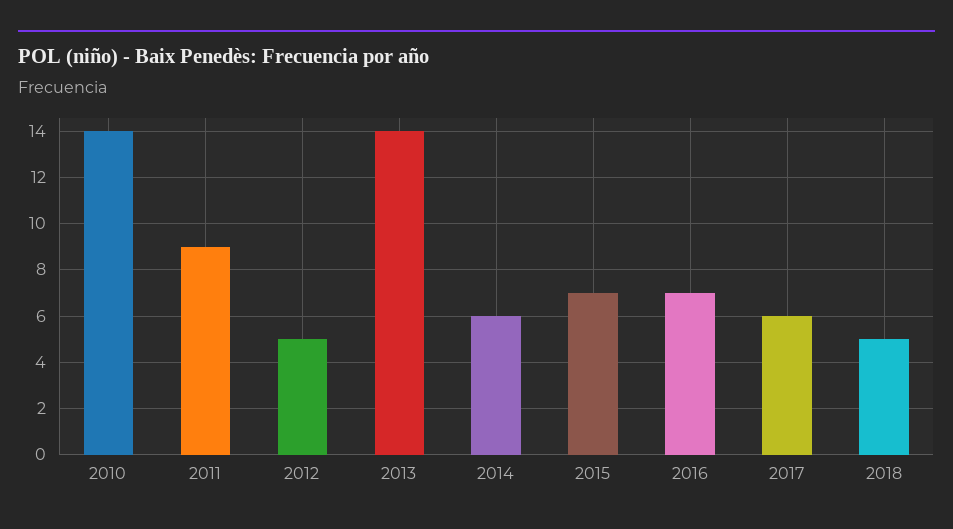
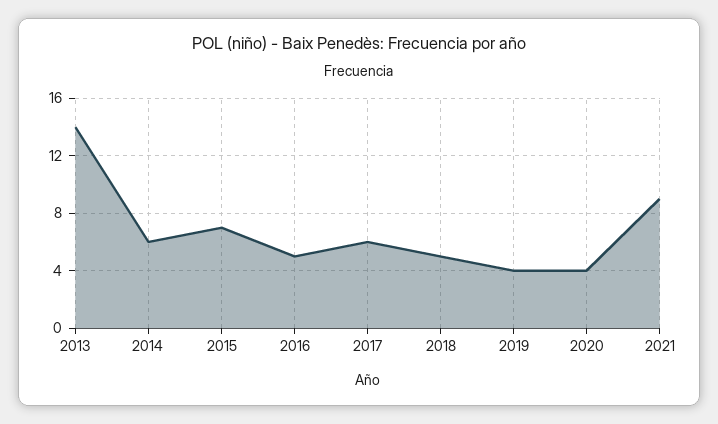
2010: 14 -> none
2011: 9 -> none
2012: 5 -> none
2016: 7 -> 5
2019: none -> 4
2020: none -> 4
2021: none -> 9

